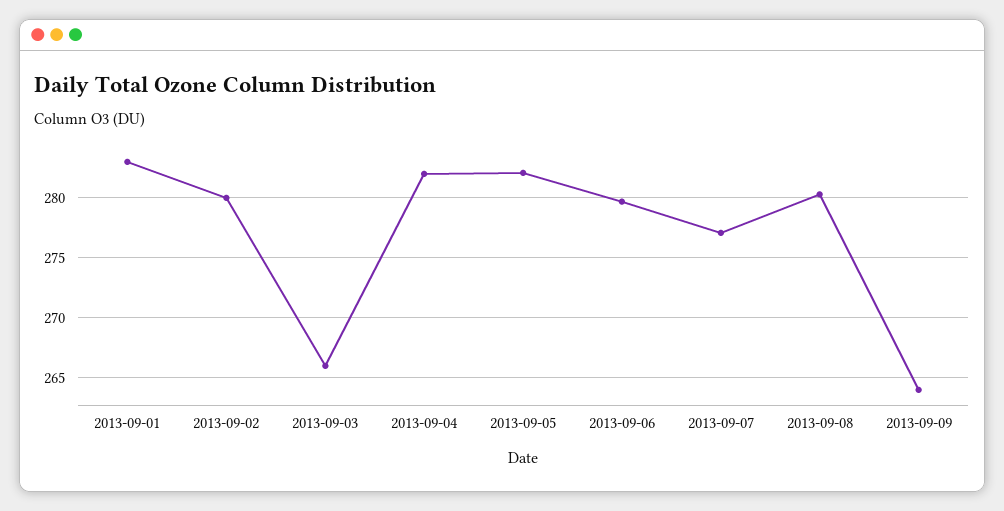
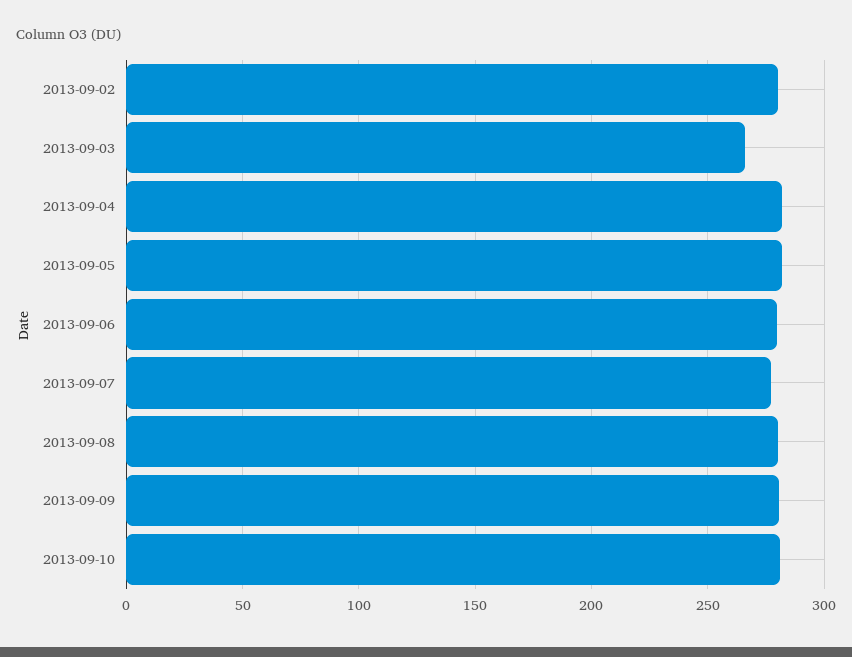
2013-09-01: 283 -> none
2013-09-09: 264 -> 280
2013-09-10: none -> 280

